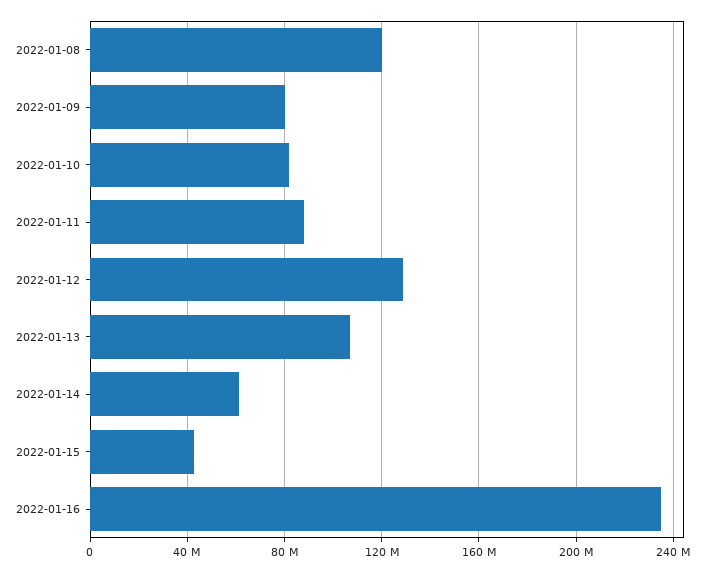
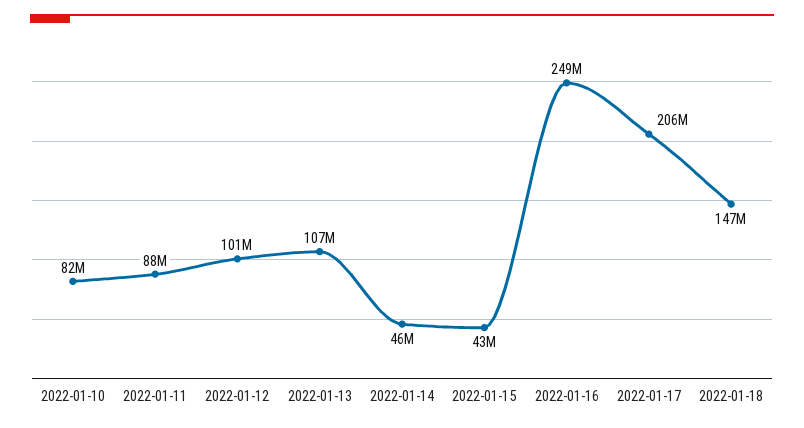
2022-01-08: 120000000 -> none
2022-01-09: 80000000 -> none
2022-01-12: 130000000 -> 101000000
2022-01-14: 60000000 -> 46000000
2022-01-16: 235000000 -> 249000000
2022-01-17: none -> 206000000
2022-01-18: none -> 147000000

